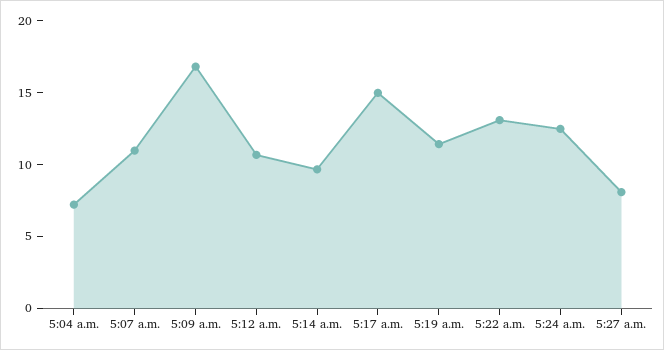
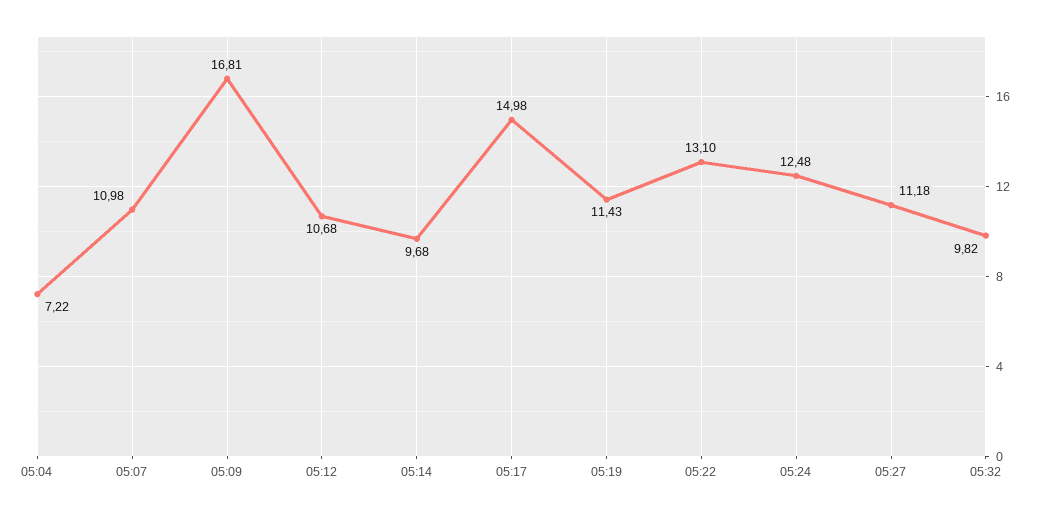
5:27 a.m.: 8 -> 11.18
05:32: none -> 9.82

